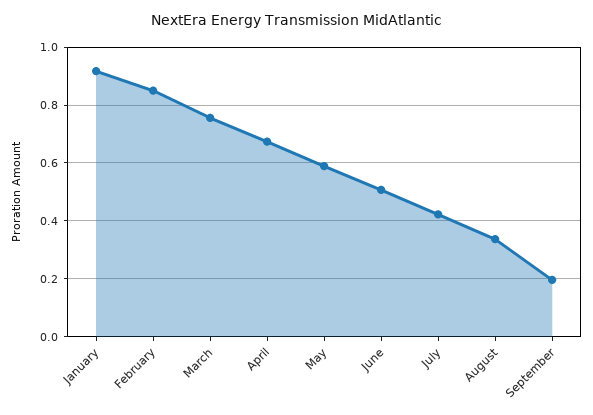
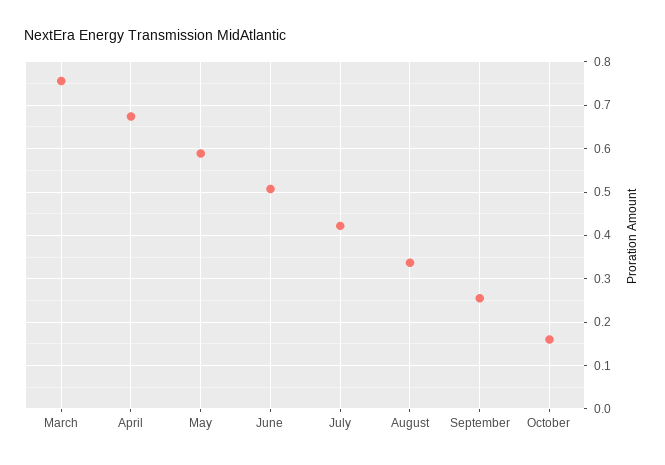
January: 0.925 -> none
February: 0.85 -> none
September: 0.2 -> 0.26
October: none -> 0.16

